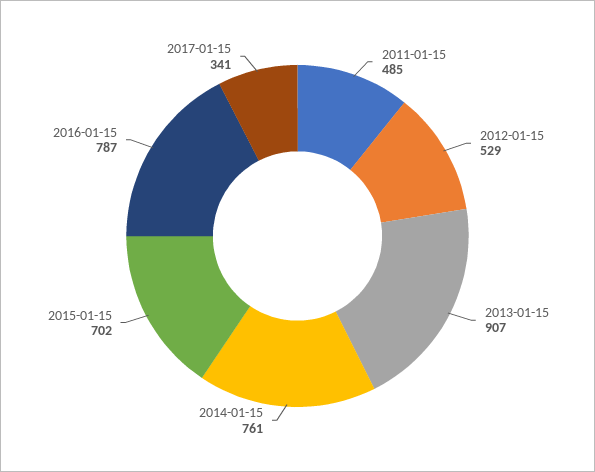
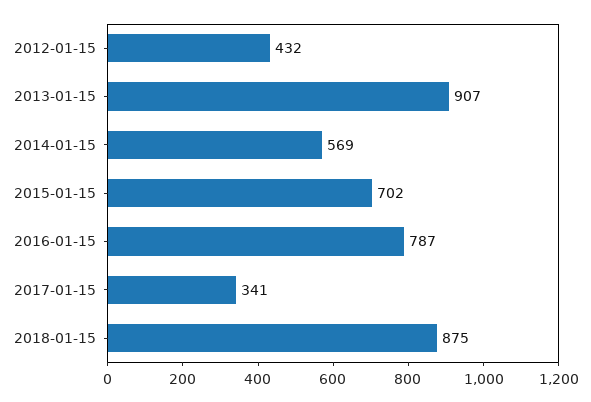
2011-01-15: 485 -> none
2012-01-15: 529 -> 432
2014-01-15: 761 -> 569
2018-01-15: none -> 875

